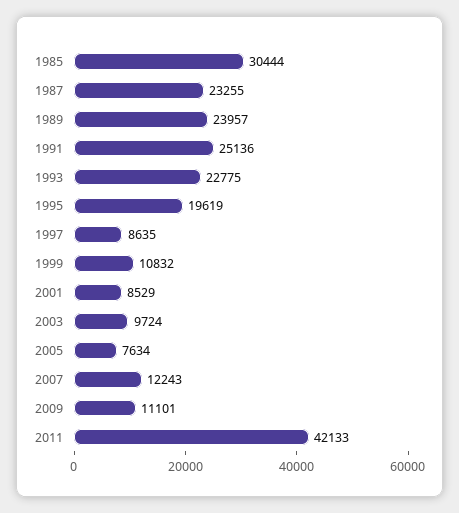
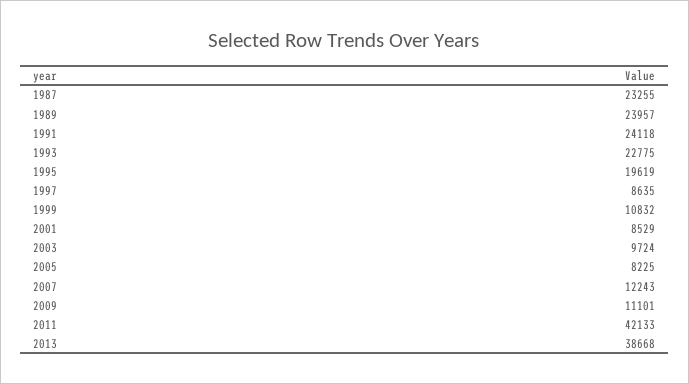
1985: 30444 -> none
1991: 25136 -> 24118
2005: 7634 -> 8225
2013: none -> 38668

